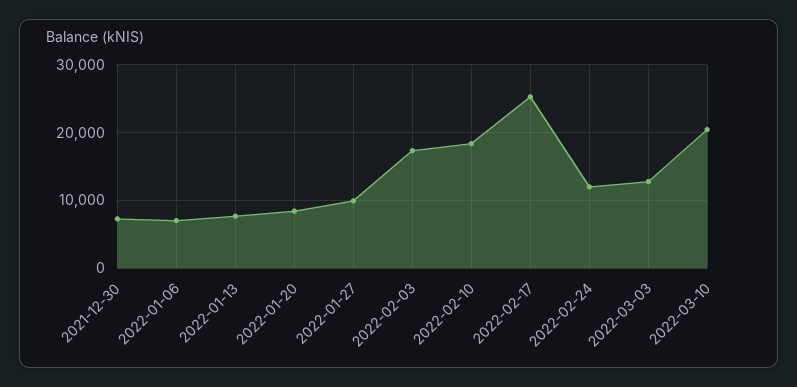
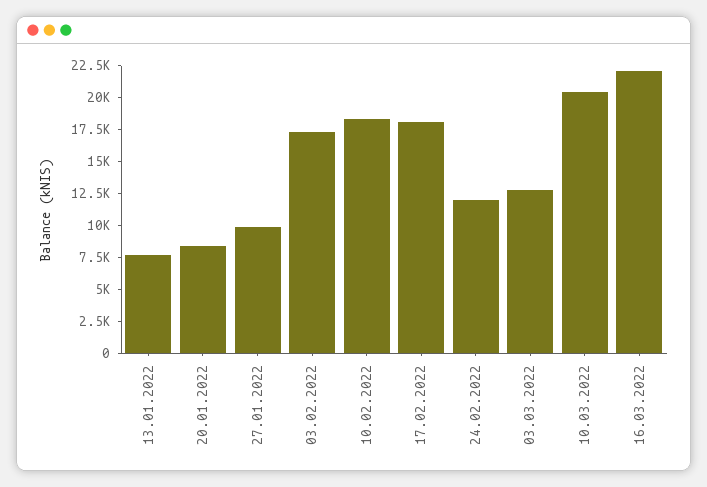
2021-12-30: 7000 -> none
2022-01-06: 7000 -> none
2022-02-17: 25000 -> 17500
16.03.2022: none -> 22500

